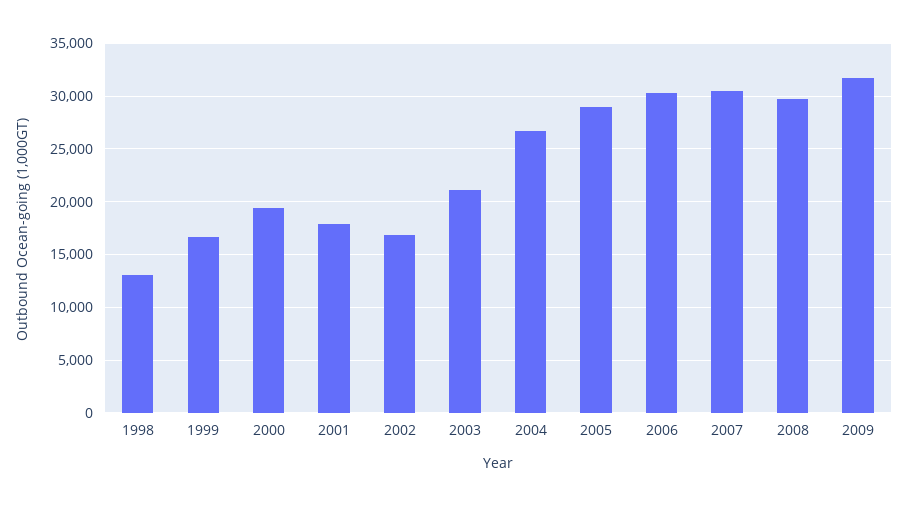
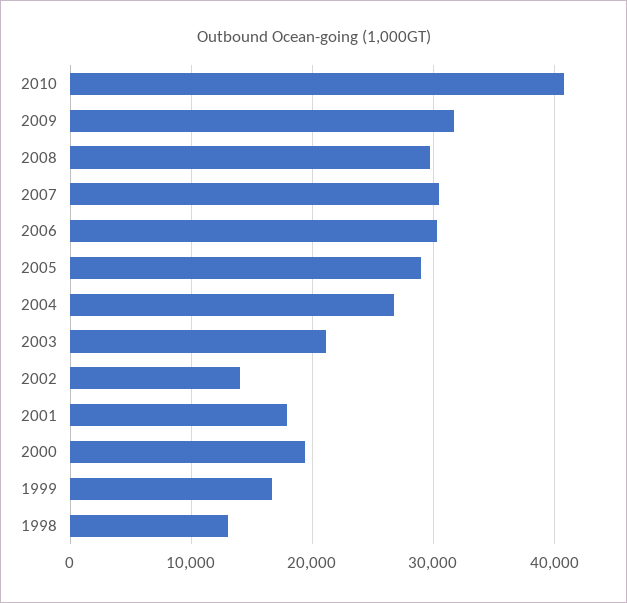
2002: 17000 -> 14000
2010: none -> 41000

